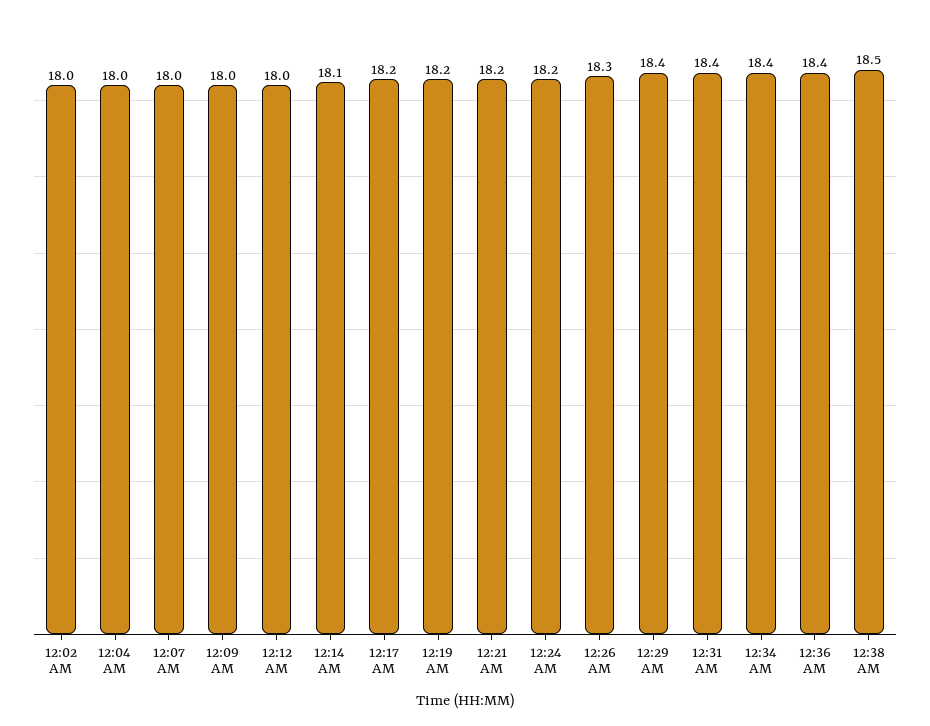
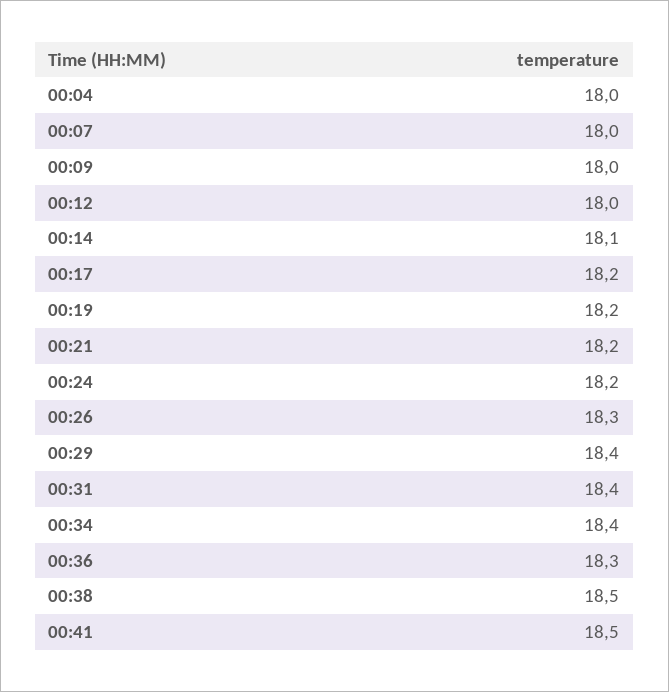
12:02 AM: 18 -> none
12:36 AM: 18.4 -> 18.3
00:41: none -> 18.5

